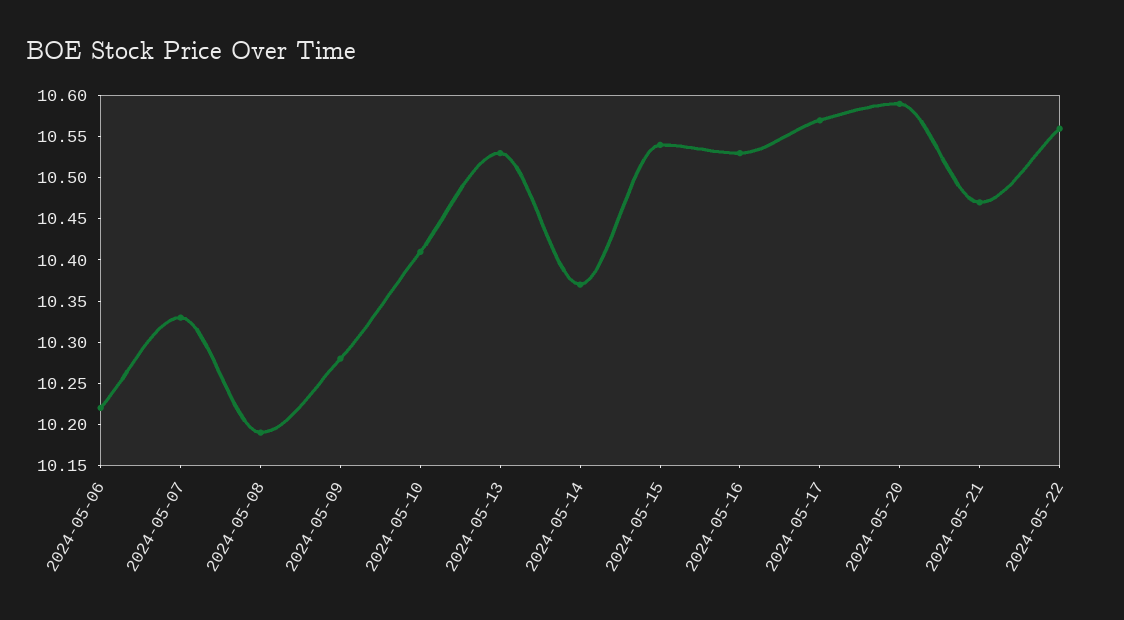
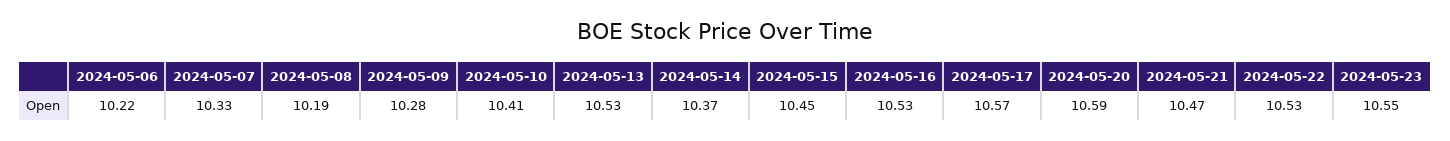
2024-05-15: 10.54 -> 10.45
2024-05-22: 10.56 -> 10.53
2024-05-23: none -> 10.55

